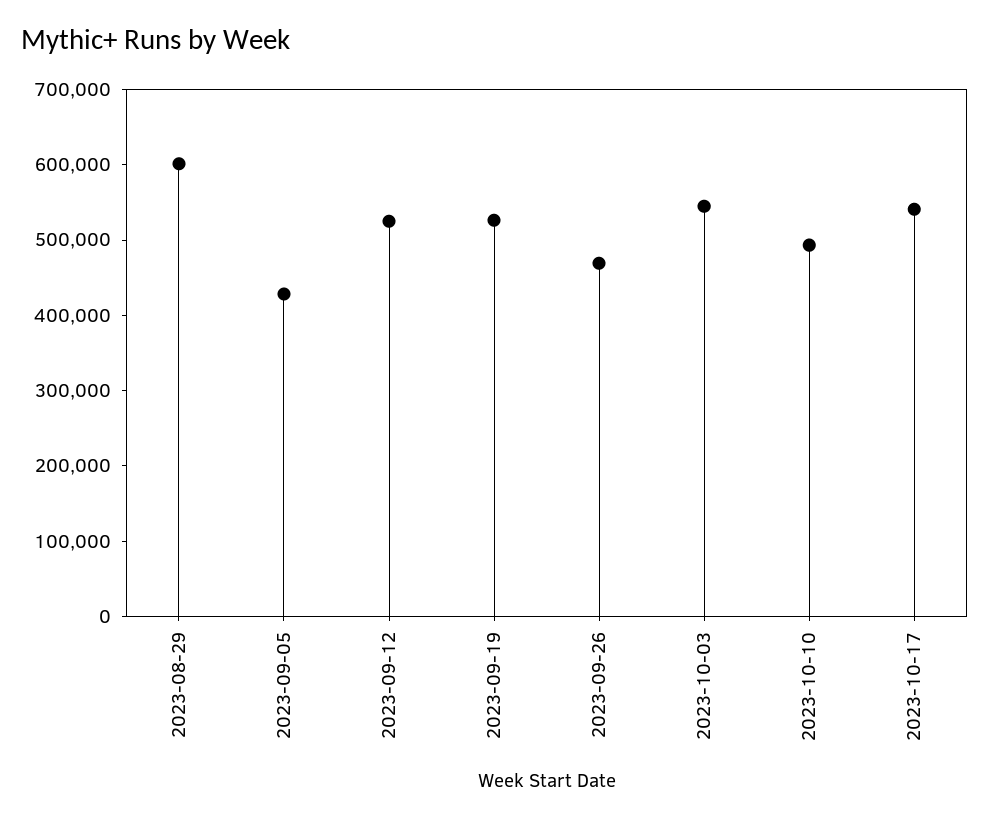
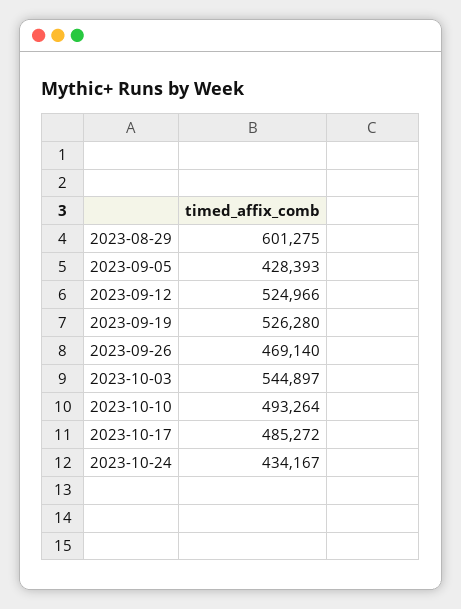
2023-10-17: 540000 -> 485272
2023-10-24: none -> 434167

